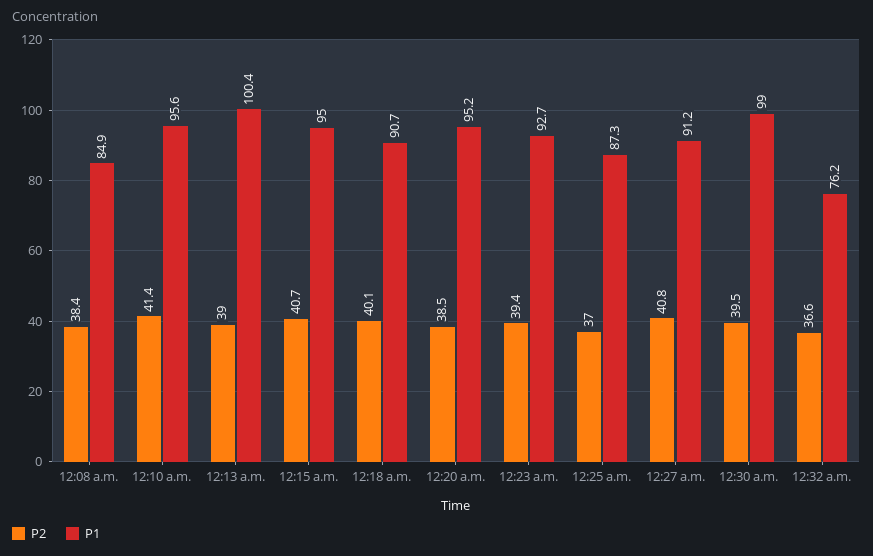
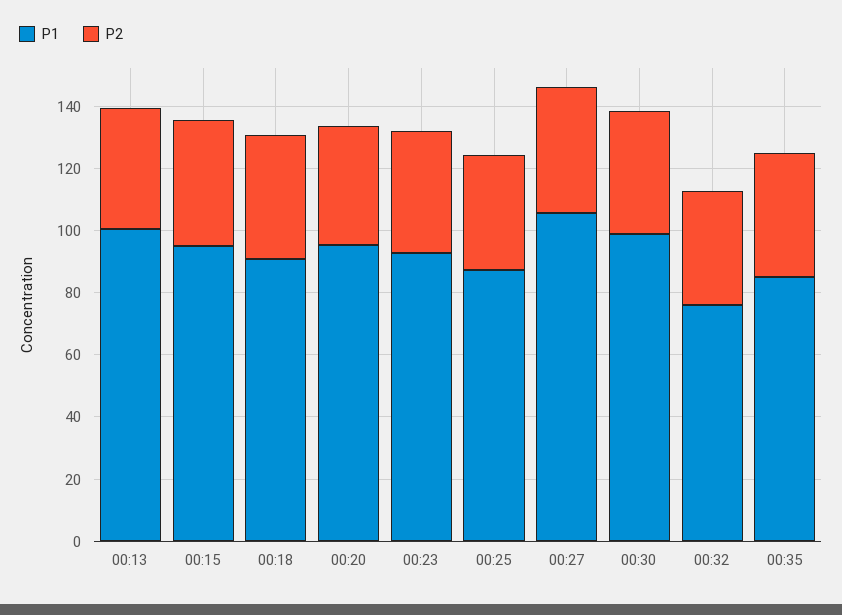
P2, 12:08 a.m.: 38.4 -> none
P1, 12:08 a.m.: 84.9 -> none
P2, 12:10 a.m.: 41.4 -> none
P1, 12:10 a.m.: 95.6 -> none
P1, 12:27 a.m.: 91.2 -> 105
P1, 00:35: none -> 85
P2, 00:35: none -> 40

